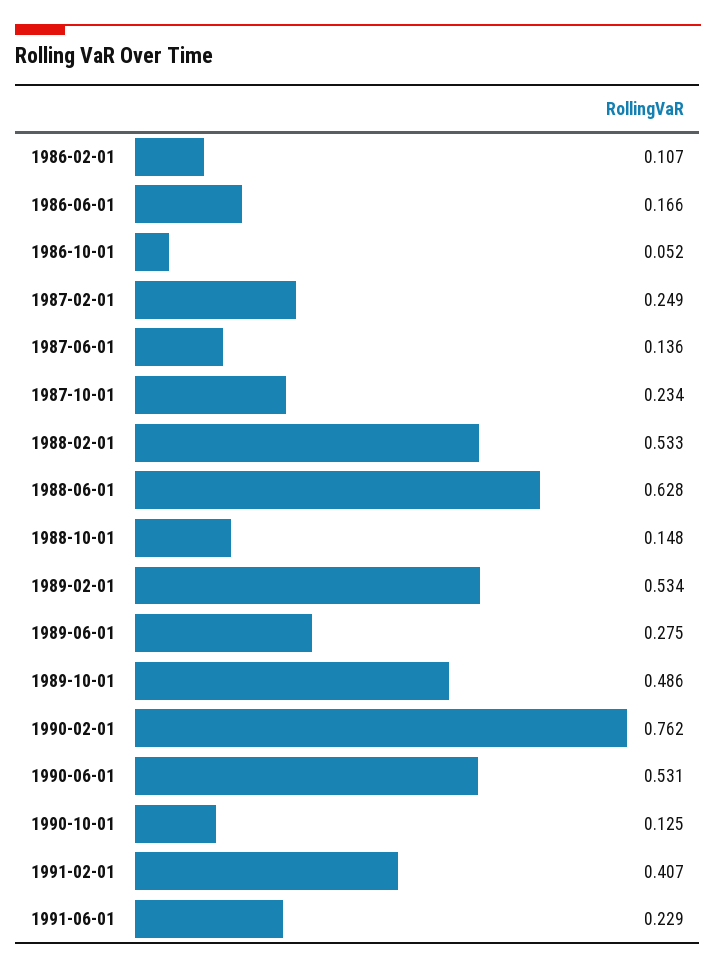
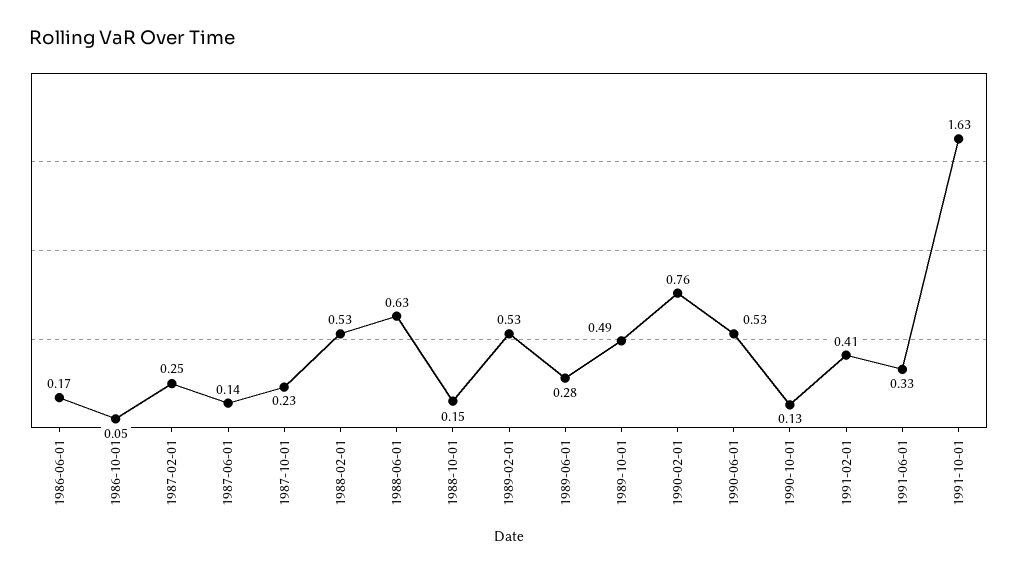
1986-02-01: 0.107 -> none
1991-06-01: 0.229 -> 0.33
1991-10-01: none -> 1.63

